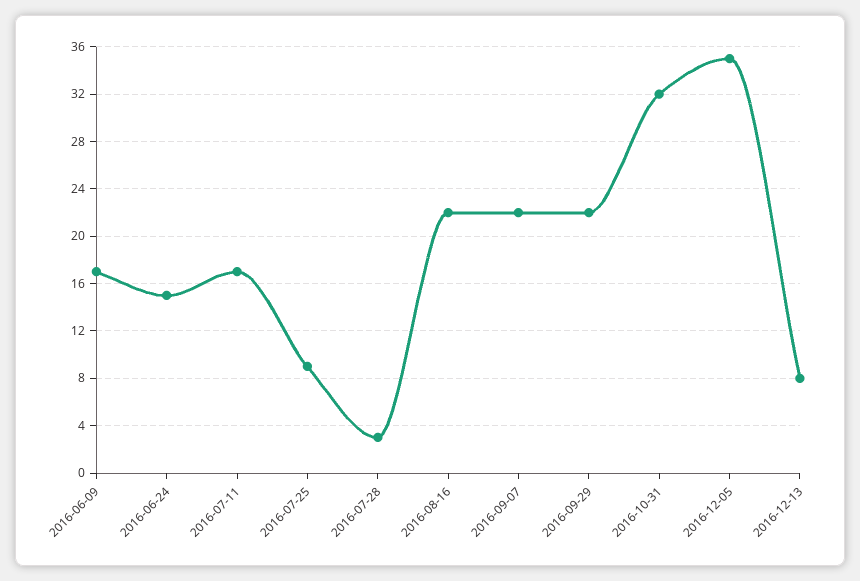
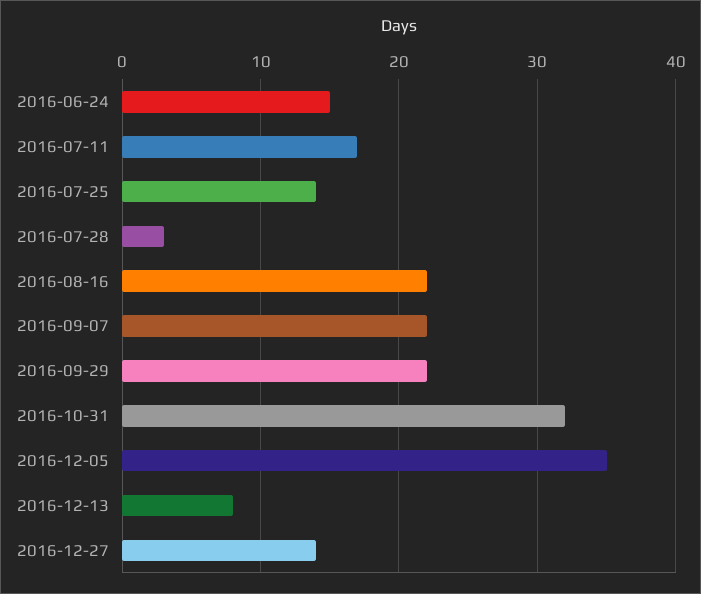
2016-06-09: 17 -> none
2016-07-25: 9 -> 14
2016-12-27: none -> 14

